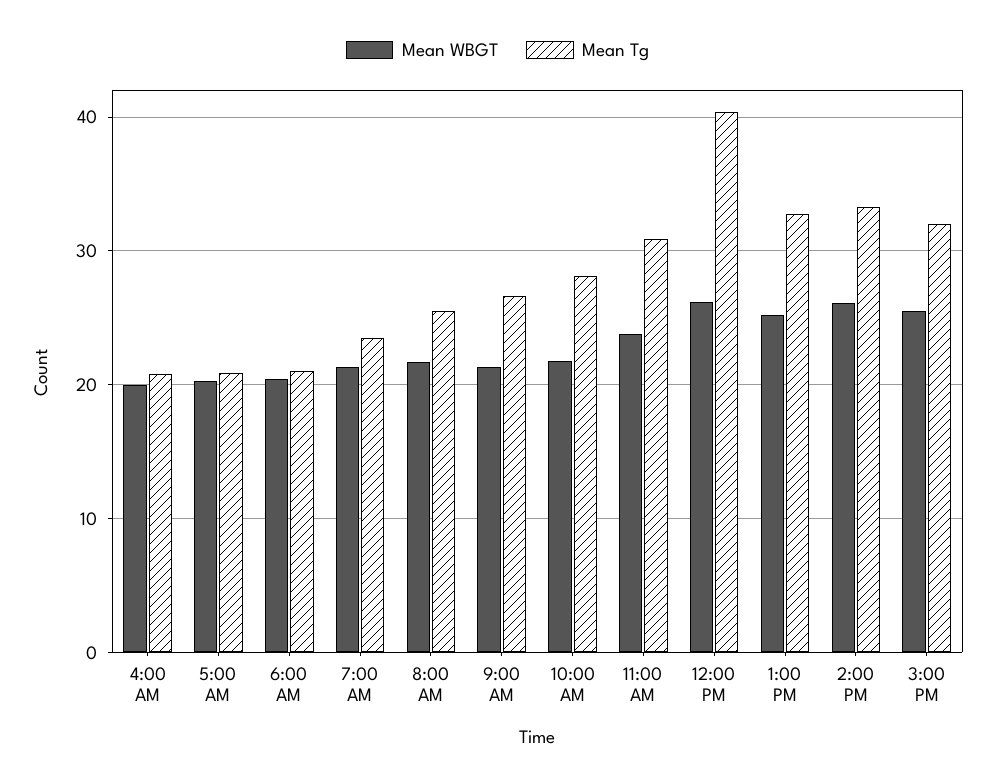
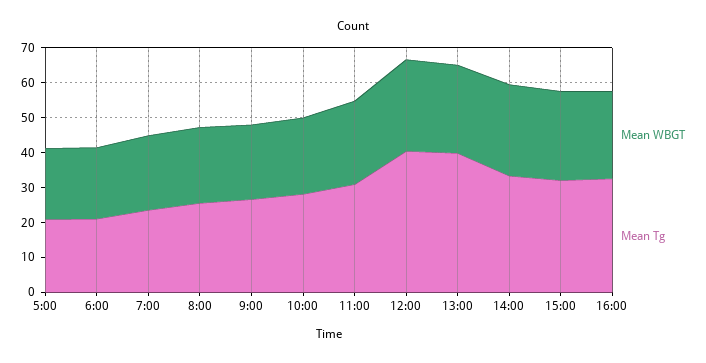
Mean WBGT, 4:00 AM: 20 -> none
Mean Tg, 4:00 AM: 21 -> none
Mean Tg, 1:00 PM: 33 -> 40
Mean WBGT, 16:00: none -> 25
Mean Tg, 16:00: none -> 32.5

